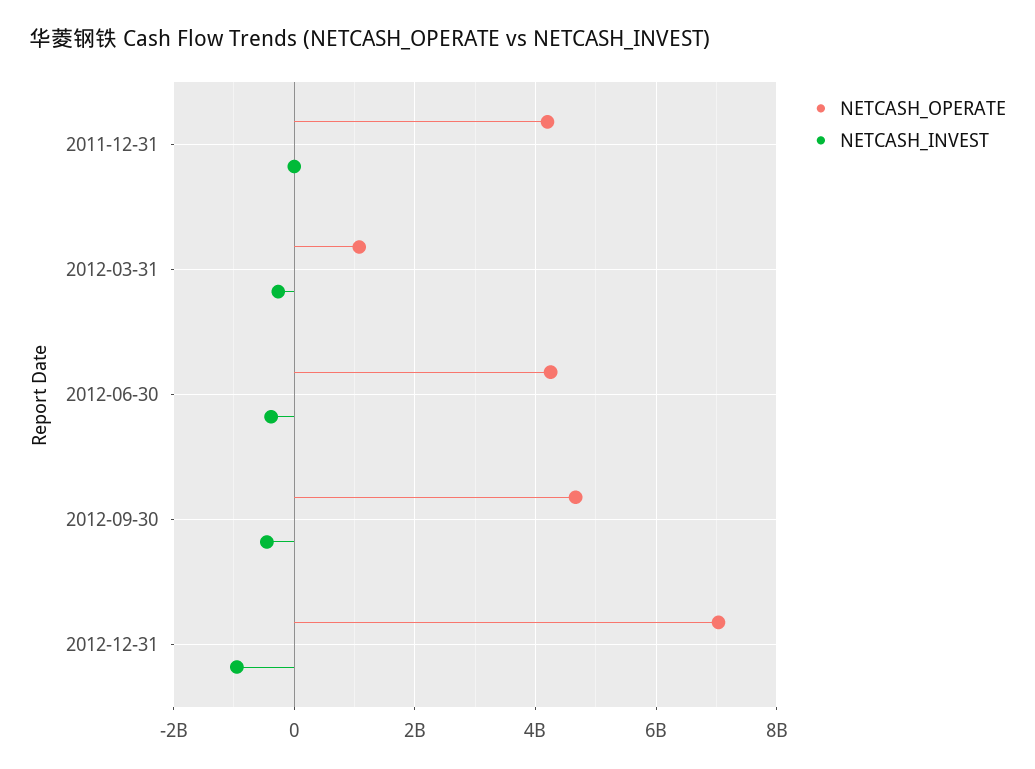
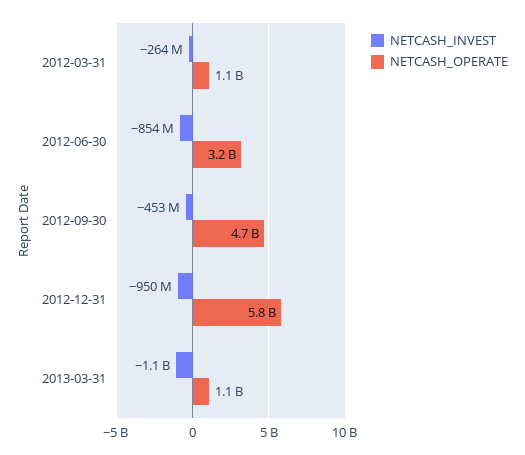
NETCASH_OPERATE, 2011-12-31: 4200000000 -> none
NETCASH_INVEST, 2011-12-31: 0 -> none
NETCASH_OPERATE, 2012-06-30: 4200000000 -> 3200000000
NETCASH_INVEST, 2012-06-30: -400000000 -> -854000000
NETCASH_OPERATE, 2012-12-31: 7000000000 -> 5800000000
NETCASH_INVEST, 2013-03-31: none -> -1100000000
NETCASH_OPERATE, 2013-03-31: none -> 1100000000

